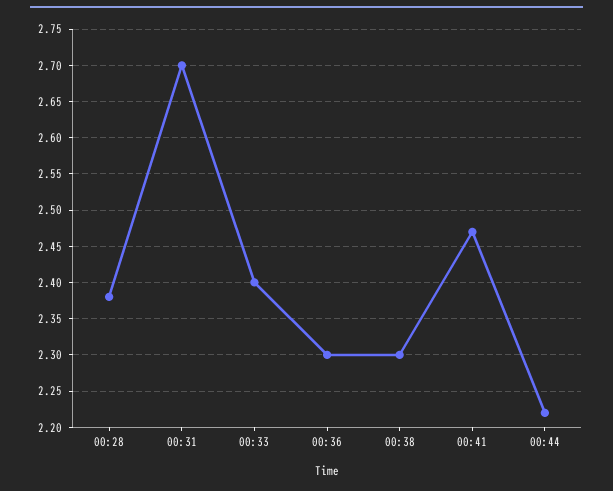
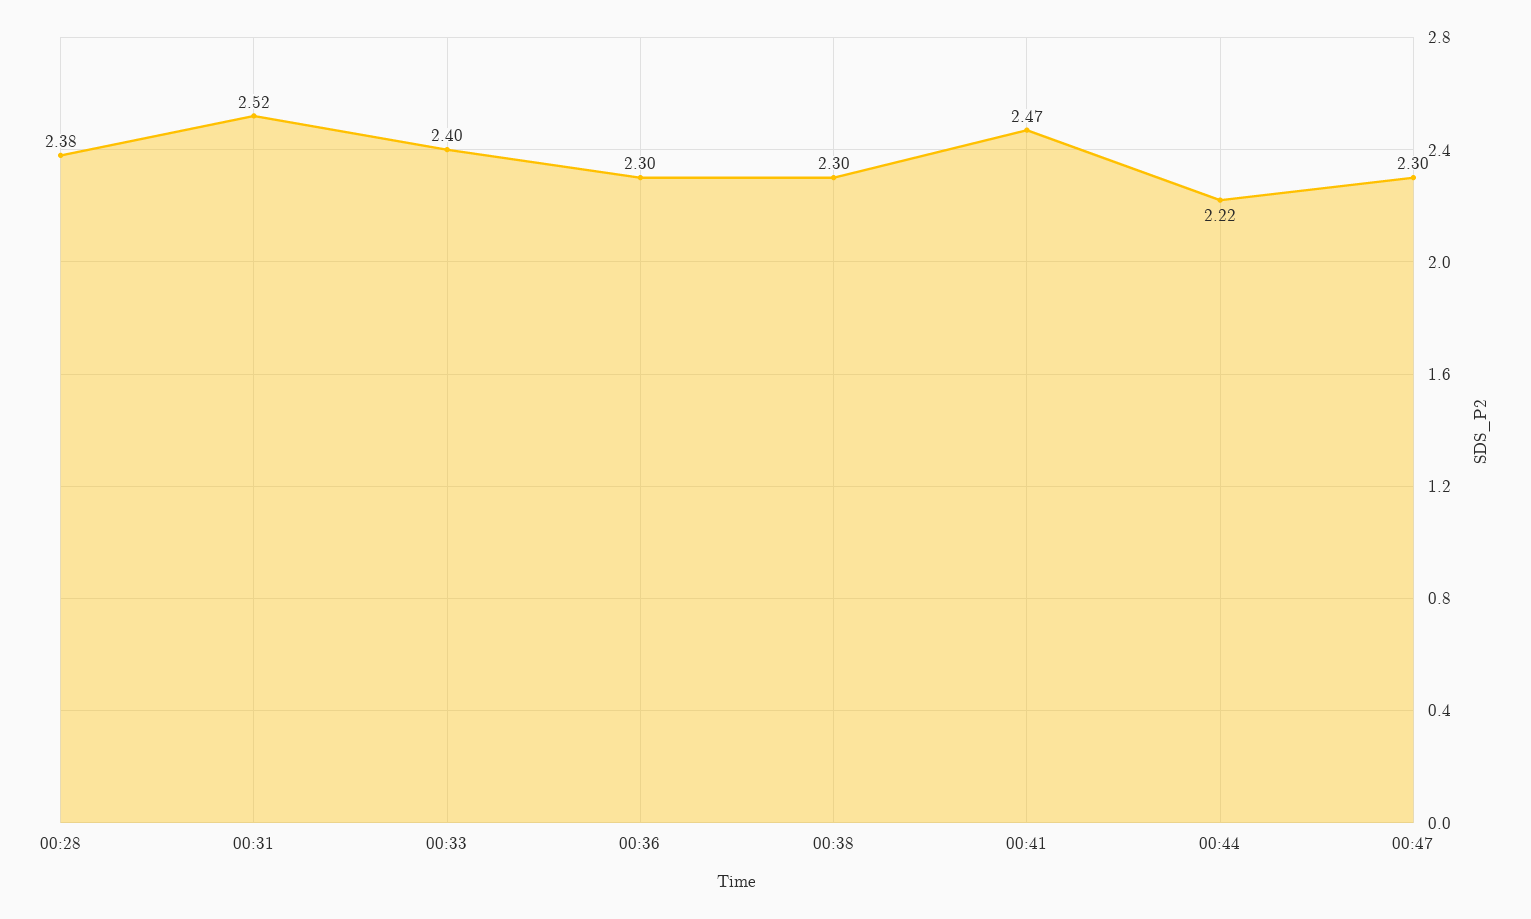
00:31: 2.7 -> 2.52
00:47: none -> 2.3

